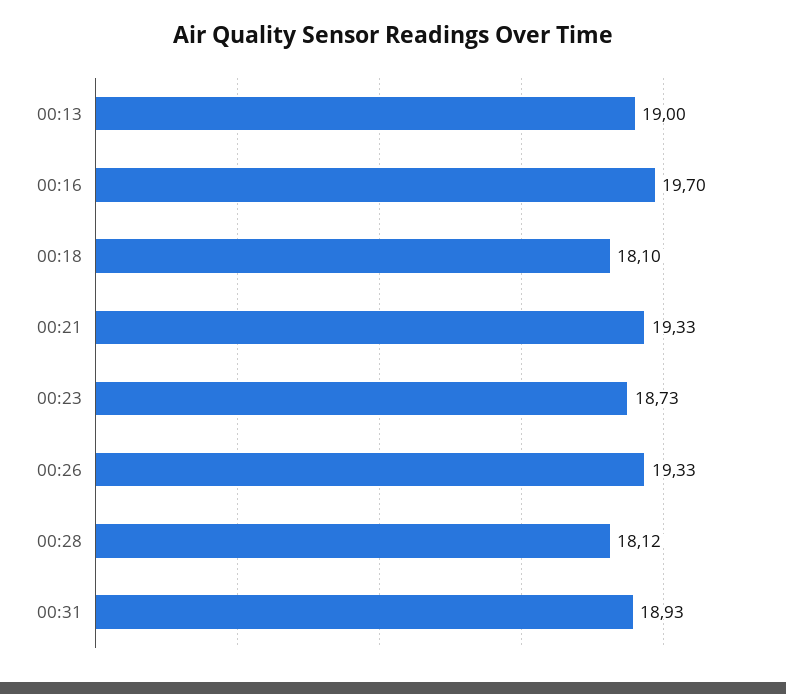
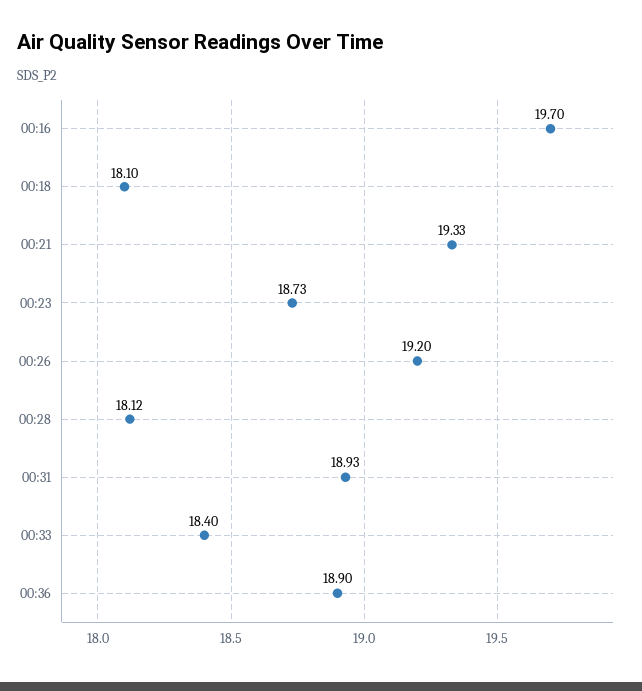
00:13: 19 -> none
00:26: 19.33 -> 19.2
00:33: none -> 18.4
00:36: none -> 18.9

